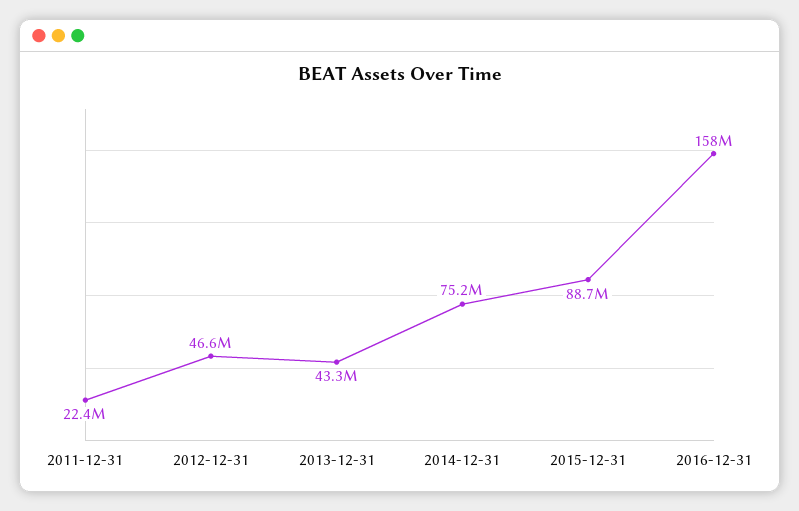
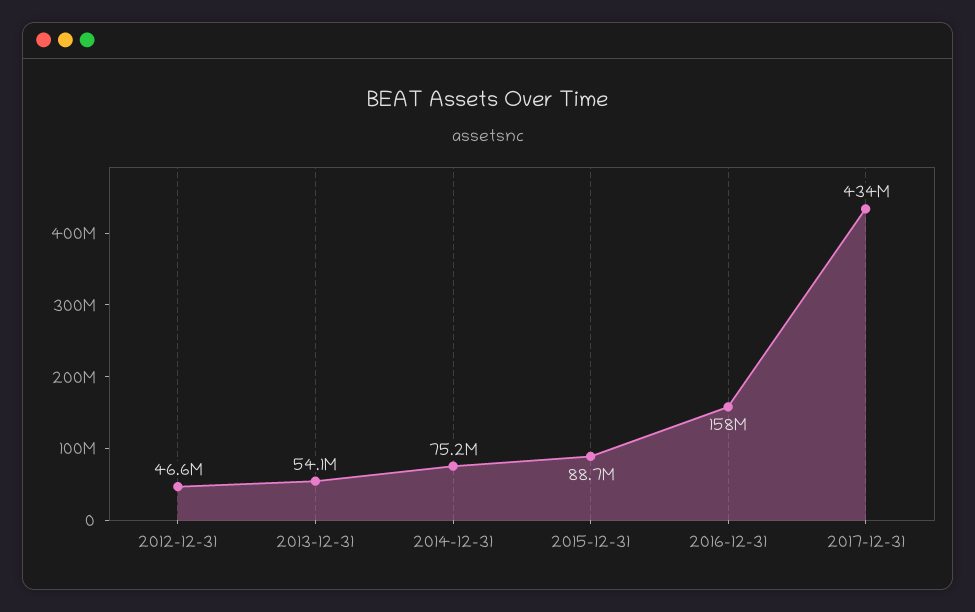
2011-12-31: 22400000 -> none
2013-12-31: 43300000 -> 54100000
2017-12-31: none -> 434000000

